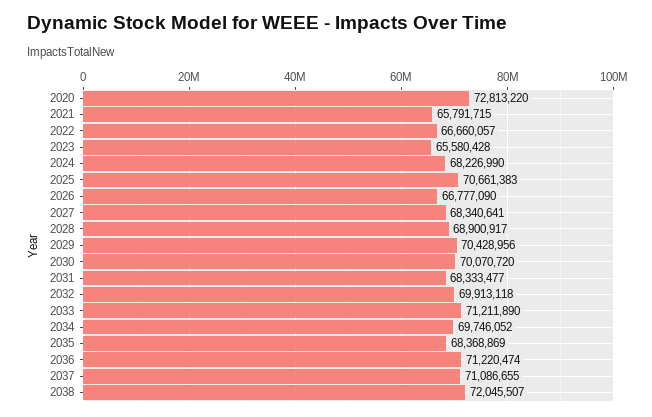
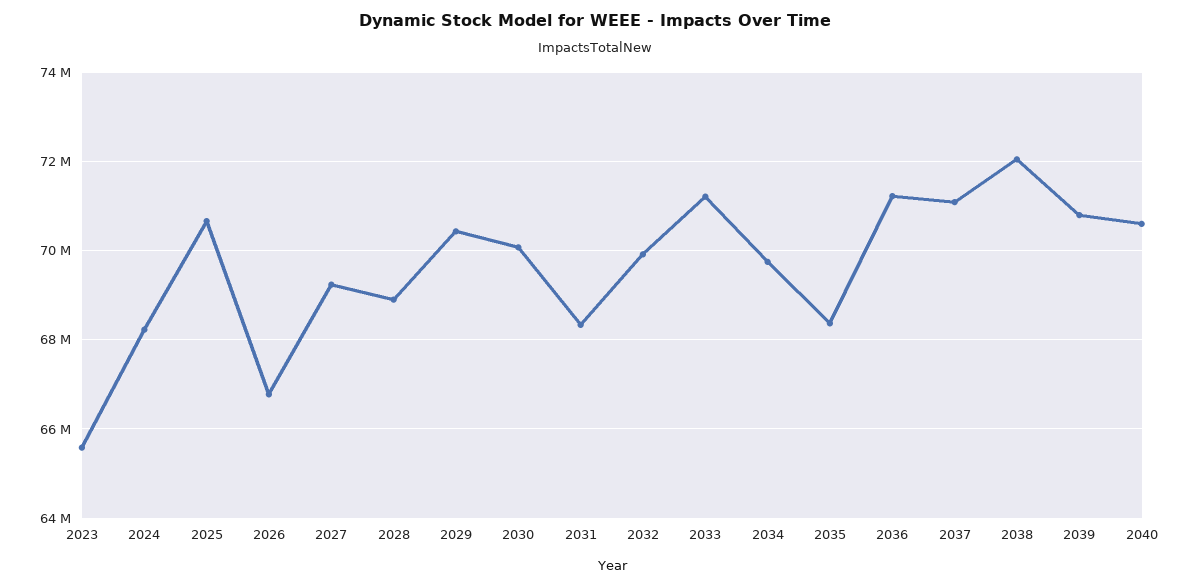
2020: 72813220 -> none
2021: 65791715 -> none
2022: 66660057 -> none
2027: 68340641 -> 69200000
2039: none -> 70800000
2040: none -> 70600000

